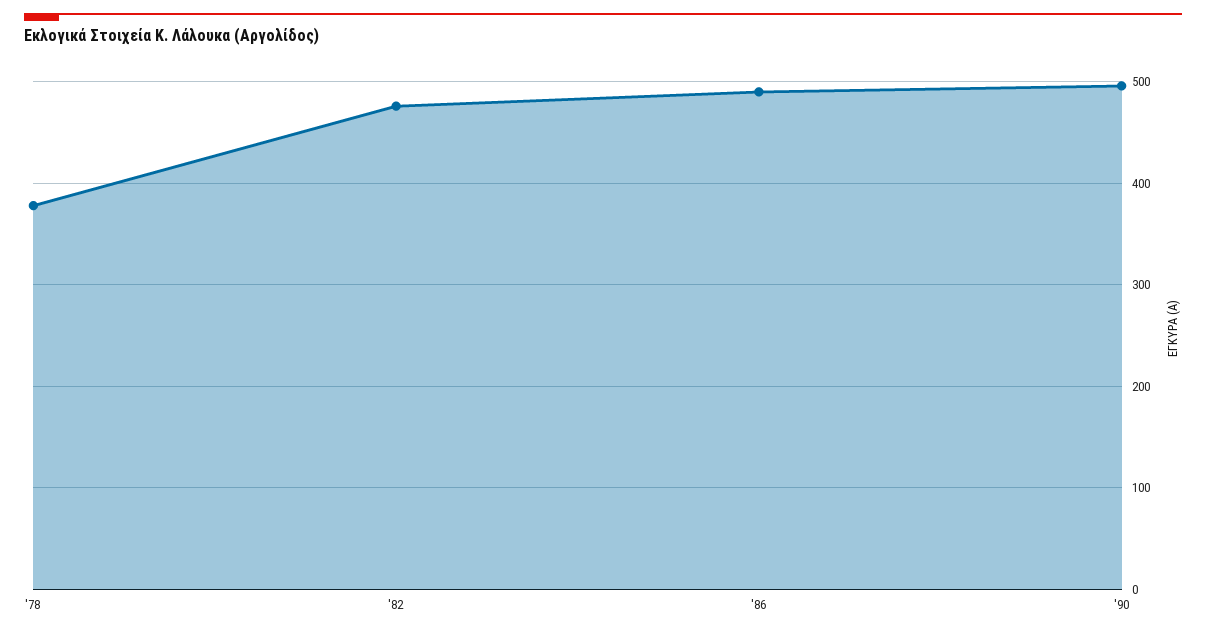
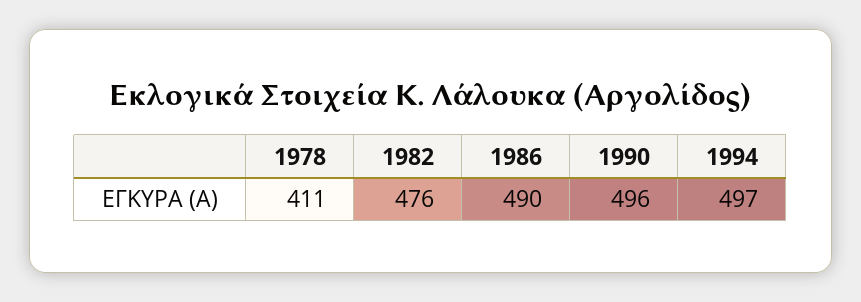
'78: 380 -> 411
1994: none -> 497

